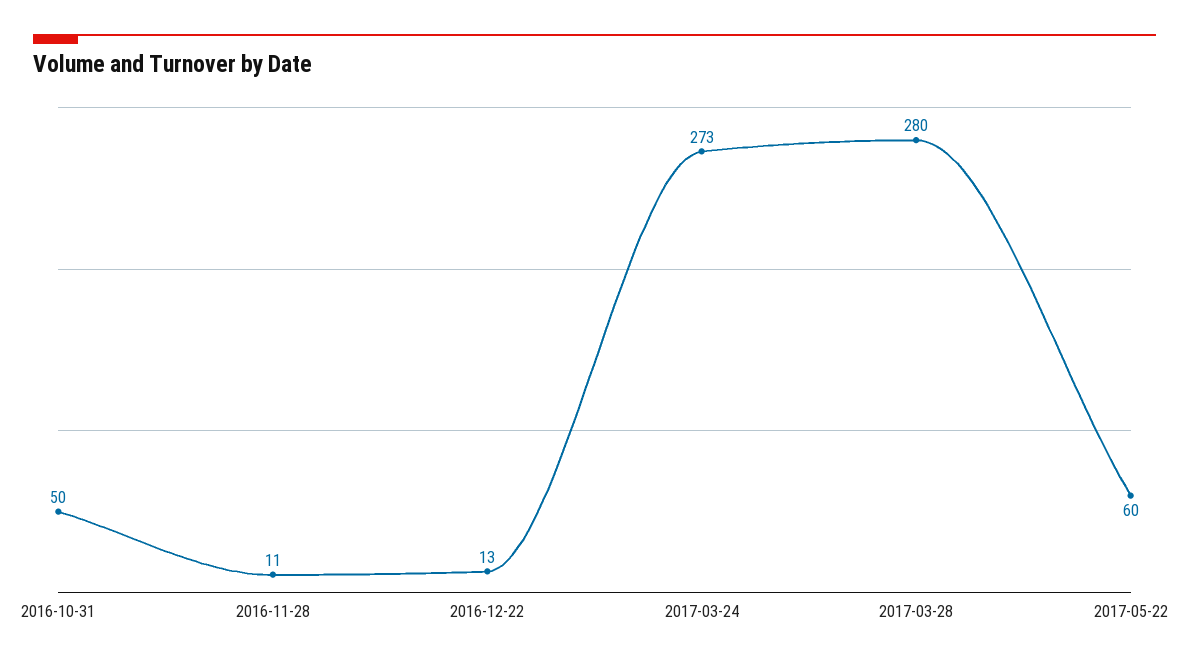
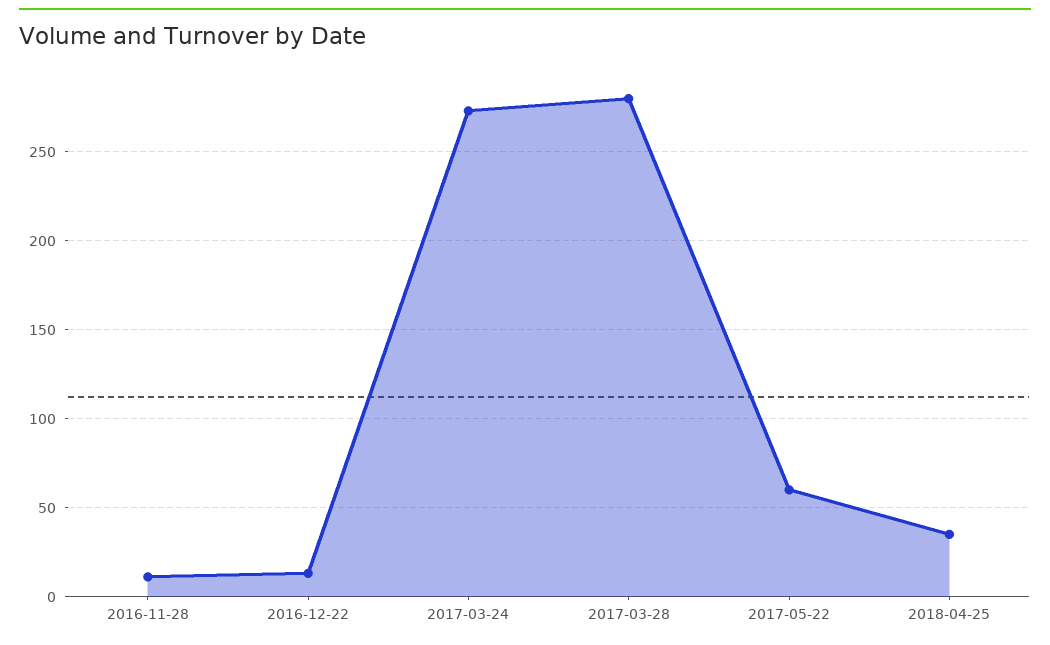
2016-10-31: 50 -> none
2018-04-25: none -> 35

